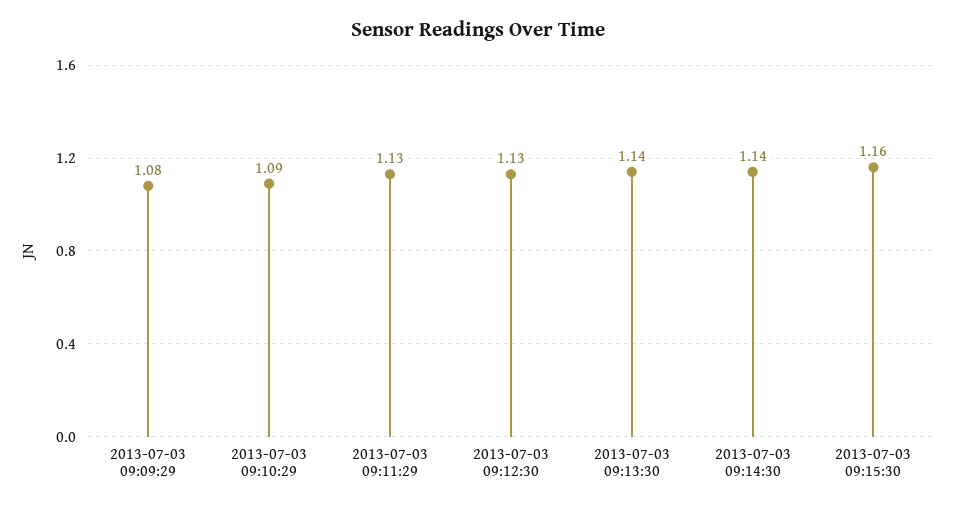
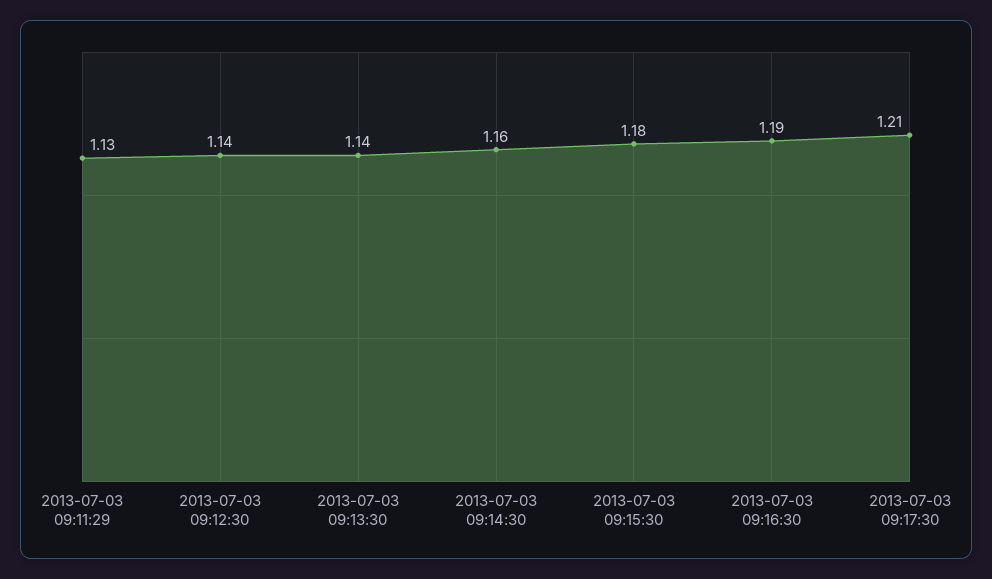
2013-07-03 09:09:29: 1.08 -> none
2013-07-03 09:10:29: 1.09 -> none
2013-07-03 09:12:30: 1.13 -> 1.14
2013-07-03 09:14:30: 1.14 -> 1.16
2013-07-03 09:15:30: 1.16 -> 1.18
2013-07-03 09:16:30: none -> 1.19
2013-07-03 09:17:30: none -> 1.21

